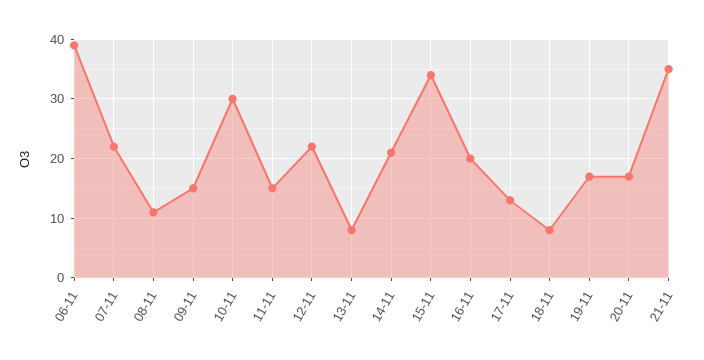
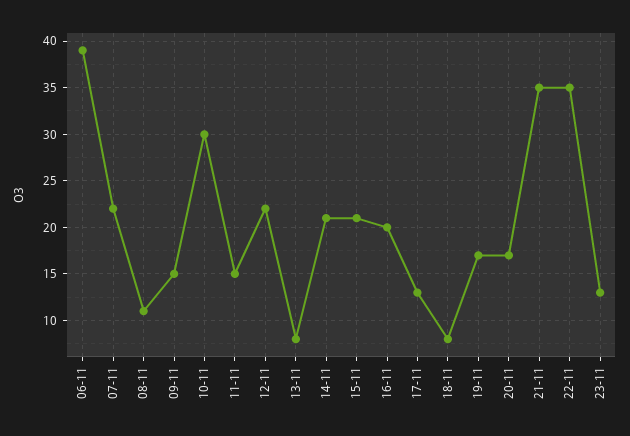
15-11: 35 -> 21
22-11: none -> 35
23-11: none -> 13

